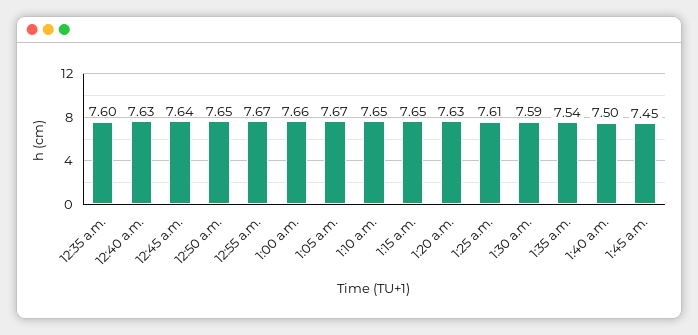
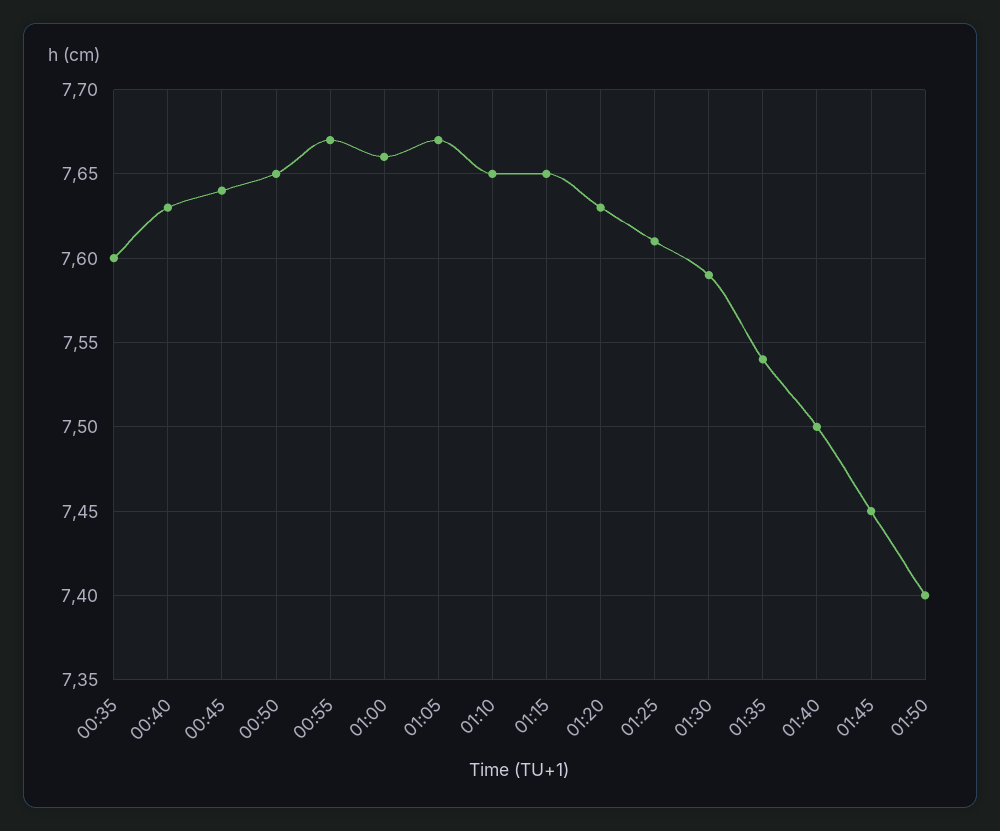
01:50: none -> 7.4

